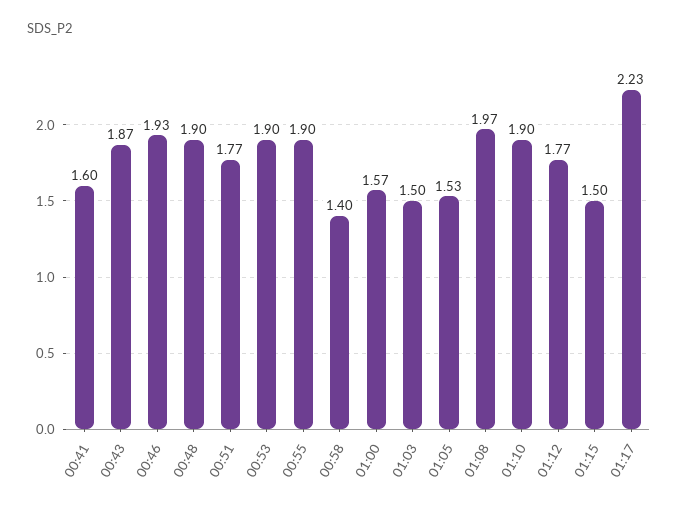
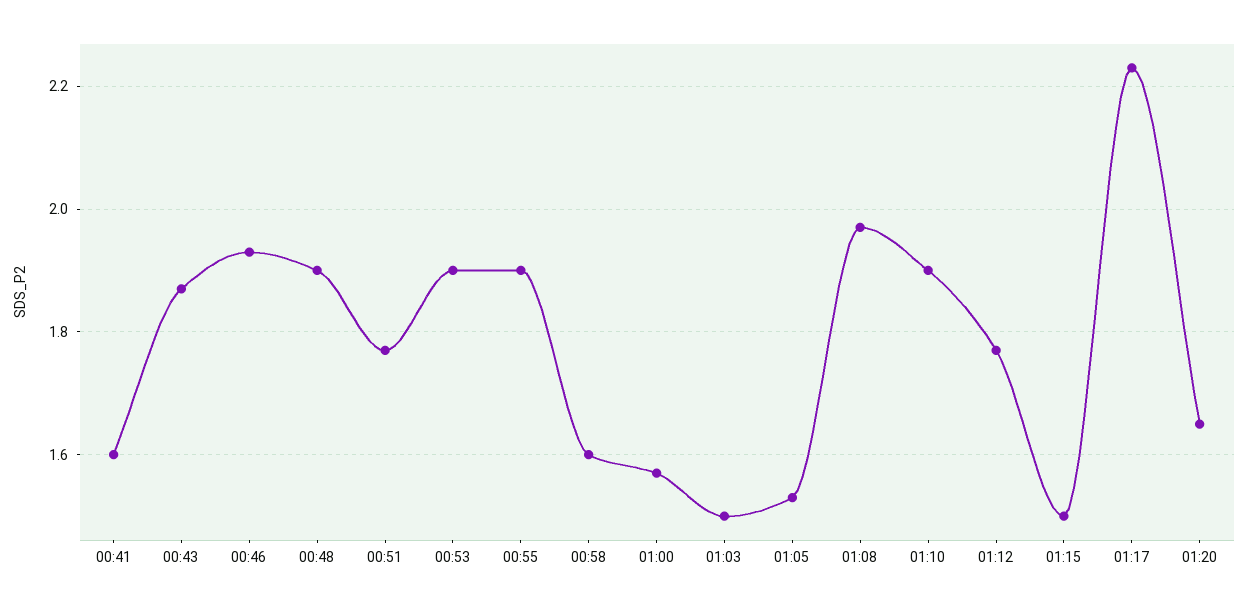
00:58: 1.4 -> 1.6
01:20: none -> 1.65

